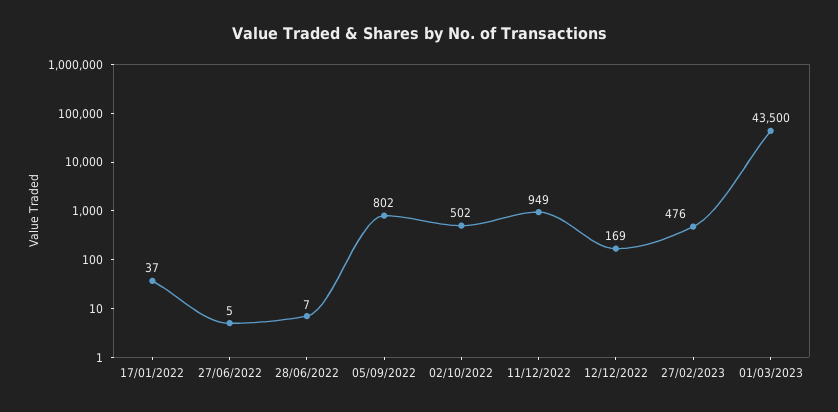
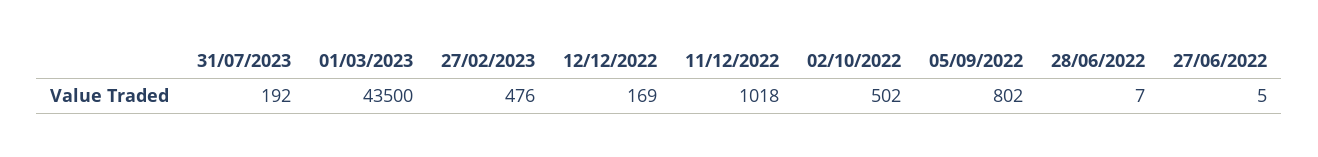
17/01/2022: 37 -> none
11/12/2022: 949 -> 1018
31/07/2023: none -> 192

